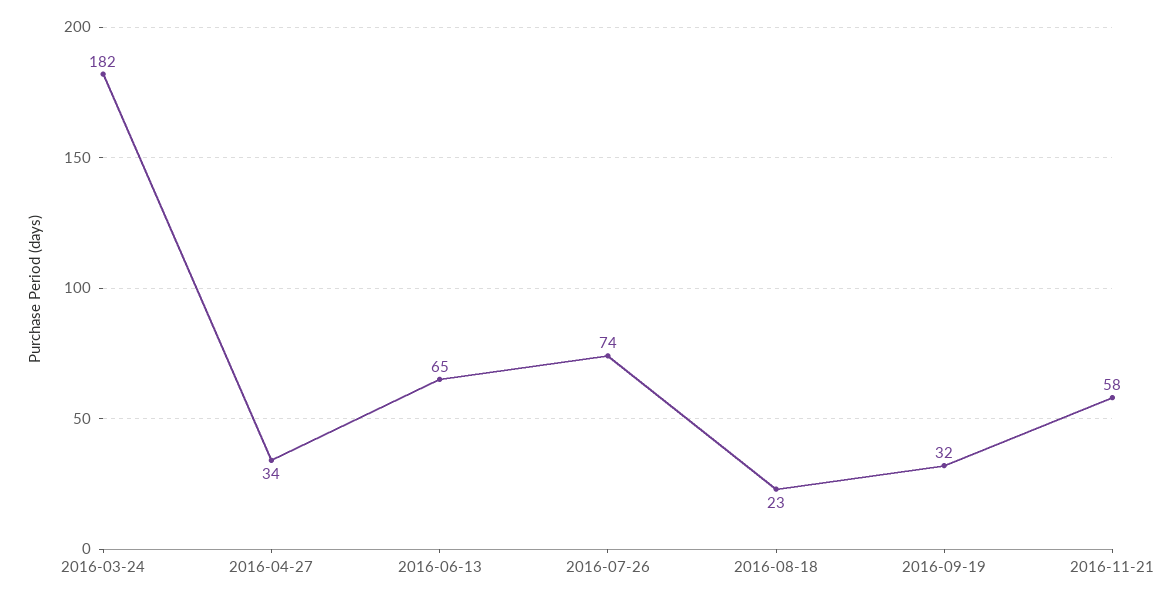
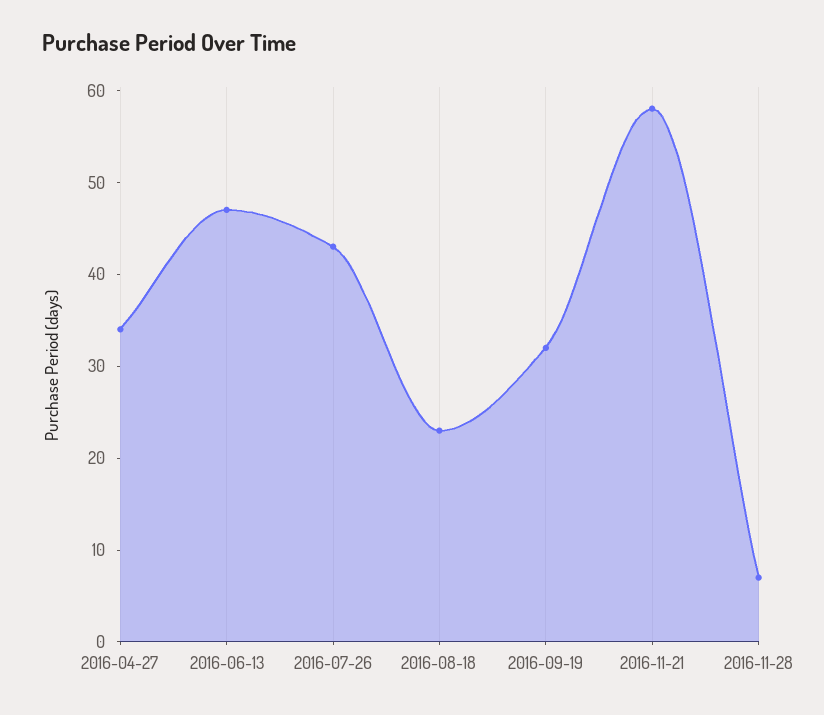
2016-03-24: 182 -> none
2016-06-13: 65 -> 47
2016-07-26: 74 -> 43
2016-11-28: none -> 7

